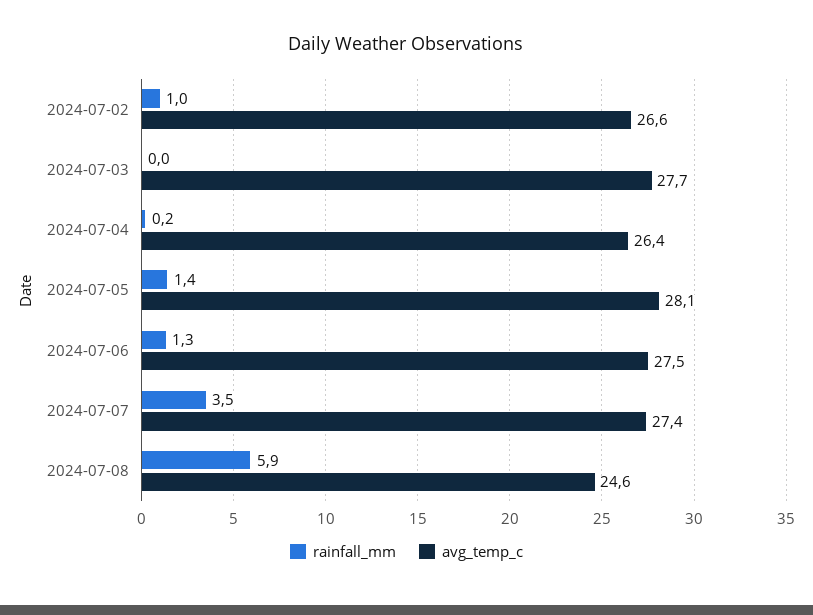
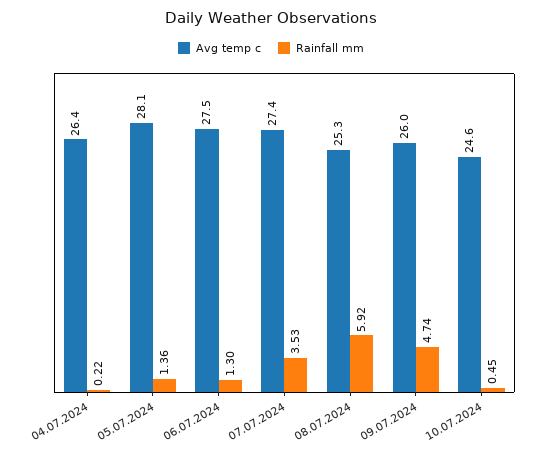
rainfall_mm, 2024-07-02: 1 -> none
avg_temp_c, 2024-07-02: 26.6 -> none
rainfall_mm, 2024-07-03: 0 -> none
avg_temp_c, 2024-07-03: 27.7 -> none
avg_temp_c, 2024-07-08: 24.6 -> 25.3
avg_temp_c, 09.07.2024: none -> 26
rainfall_mm, 09.07.2024: none -> 4.74
avg_temp_c, 10.07.2024: none -> 24.6
rainfall_mm, 10.07.2024: none -> 0.45

